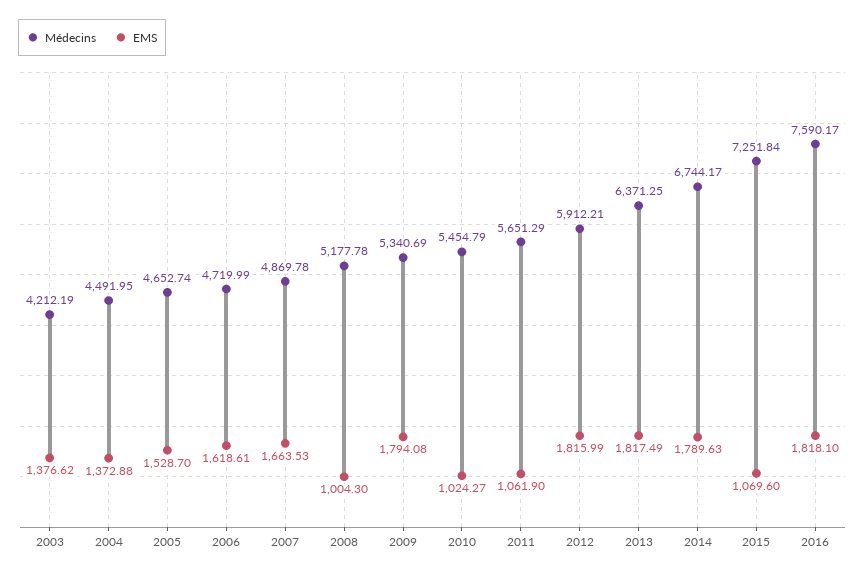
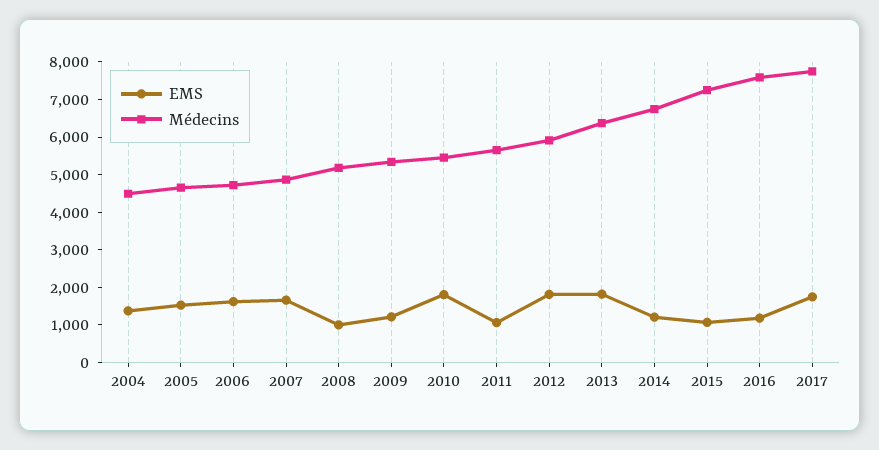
Médecins, 2003: 4212.19 -> none
EMS, 2003: 1376.62 -> none
EMS, 2009: 1794.08 -> 1250
EMS, 2010: 1024.27 -> 1750
EMS, 2014: 1789.63 -> 1250
EMS, 2016: 1818.1 -> 1250
EMS, 2017: none -> 1750
Médecins, 2017: none -> 7750

